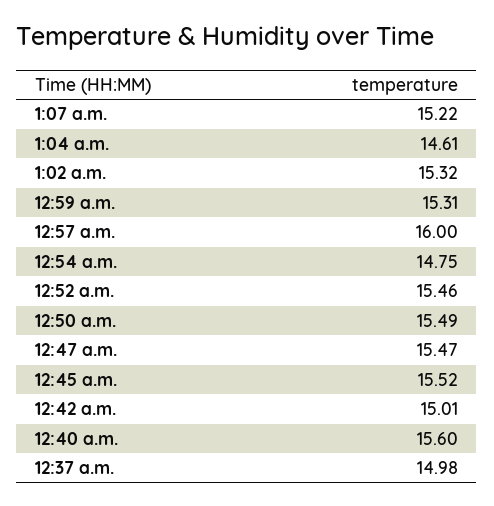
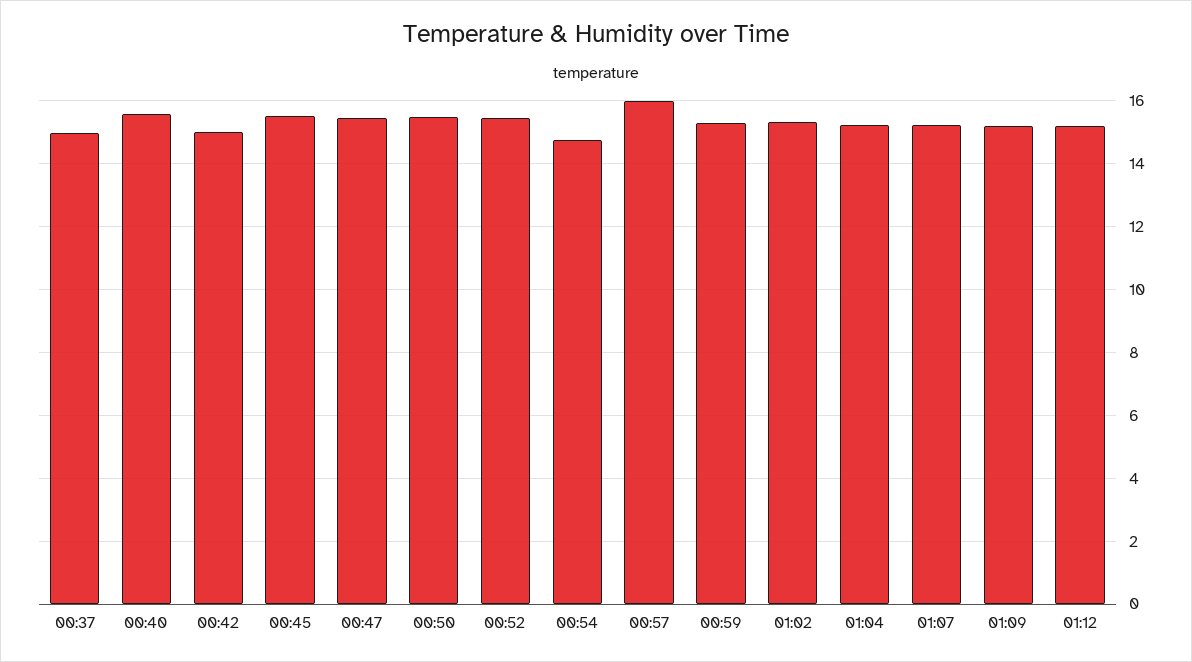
1:04 a.m.: 14.61 -> 15.2
01:09: none -> 15.2
01:12: none -> 15.2

